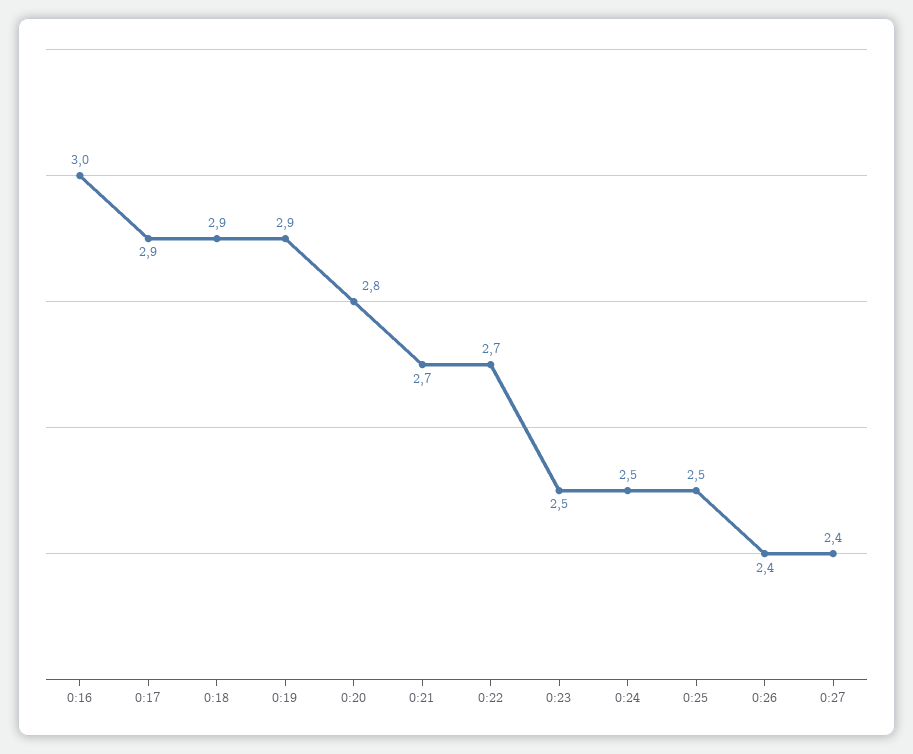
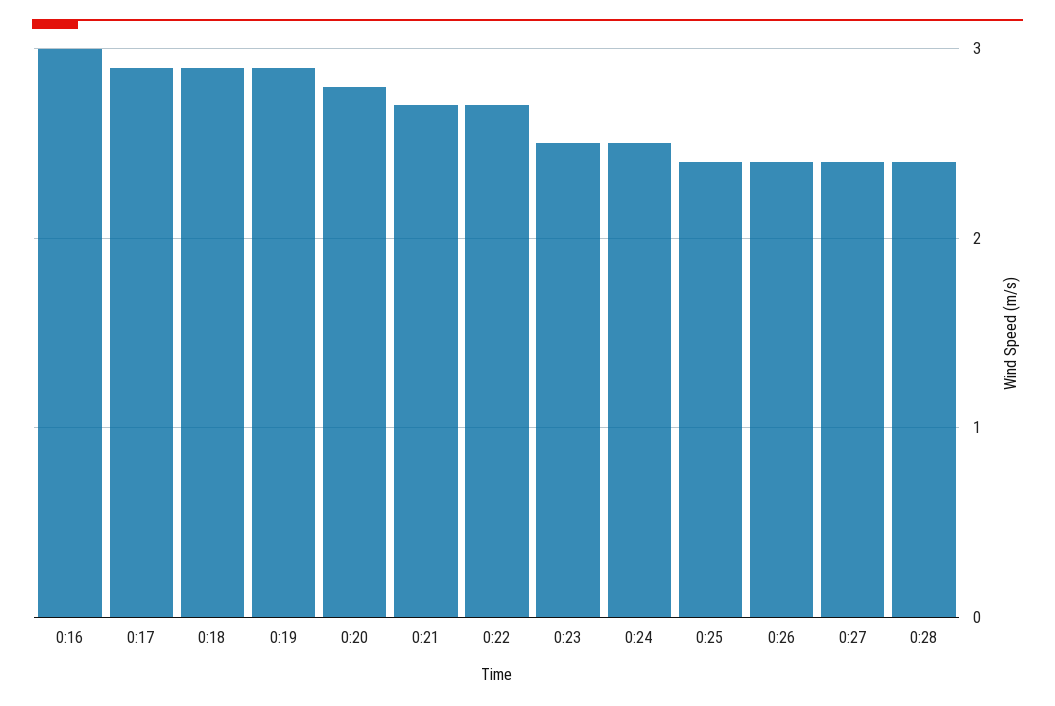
0:25: 2.5 -> 2.4
0:28: none -> 2.4

